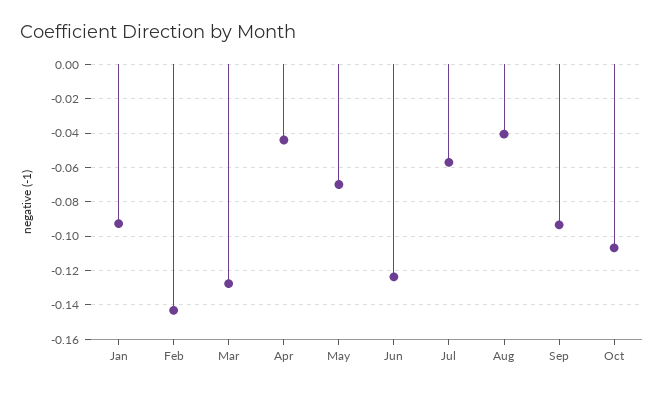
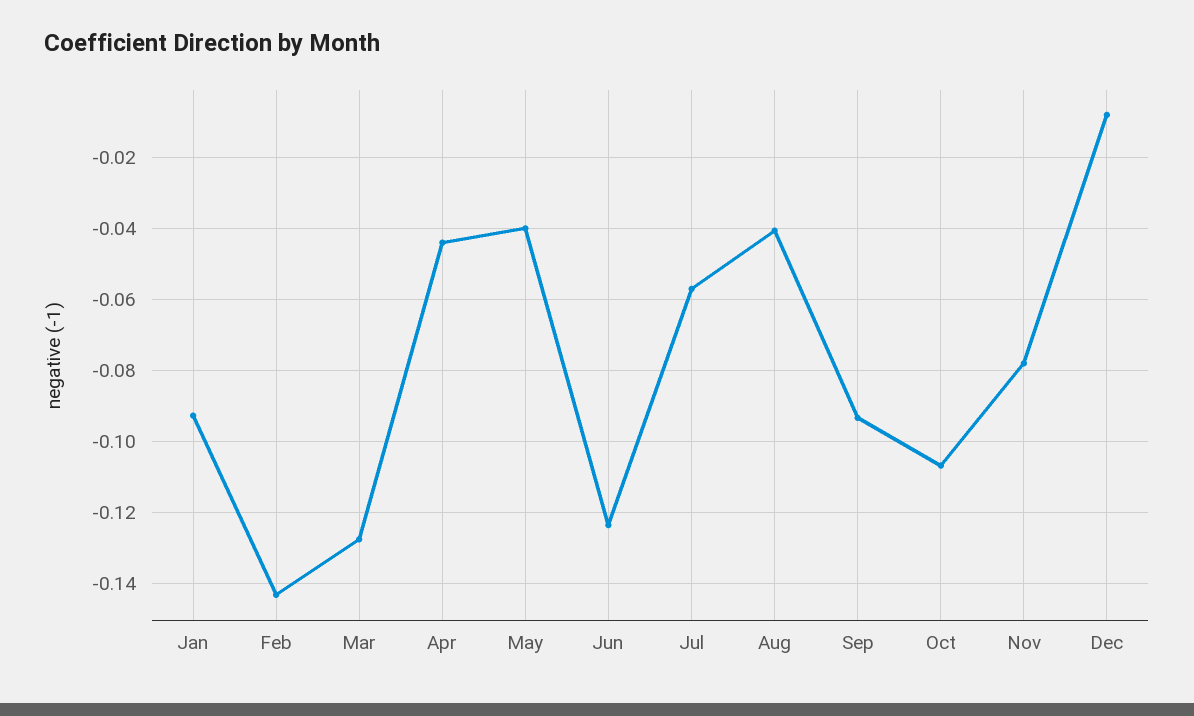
May: -0.07 -> -0.04
Nov: none -> -0.078
Dec: none -> -0.008

